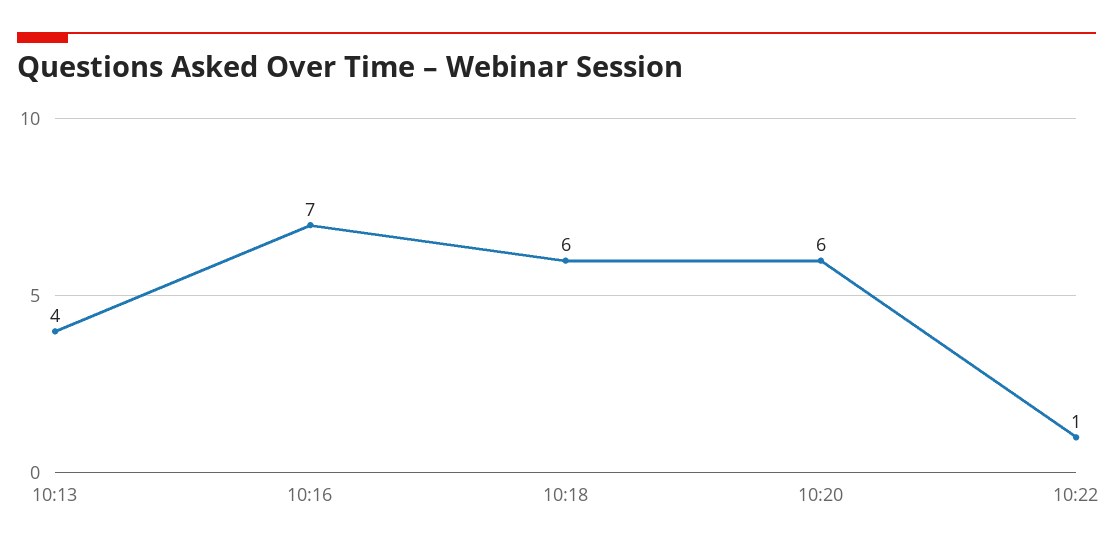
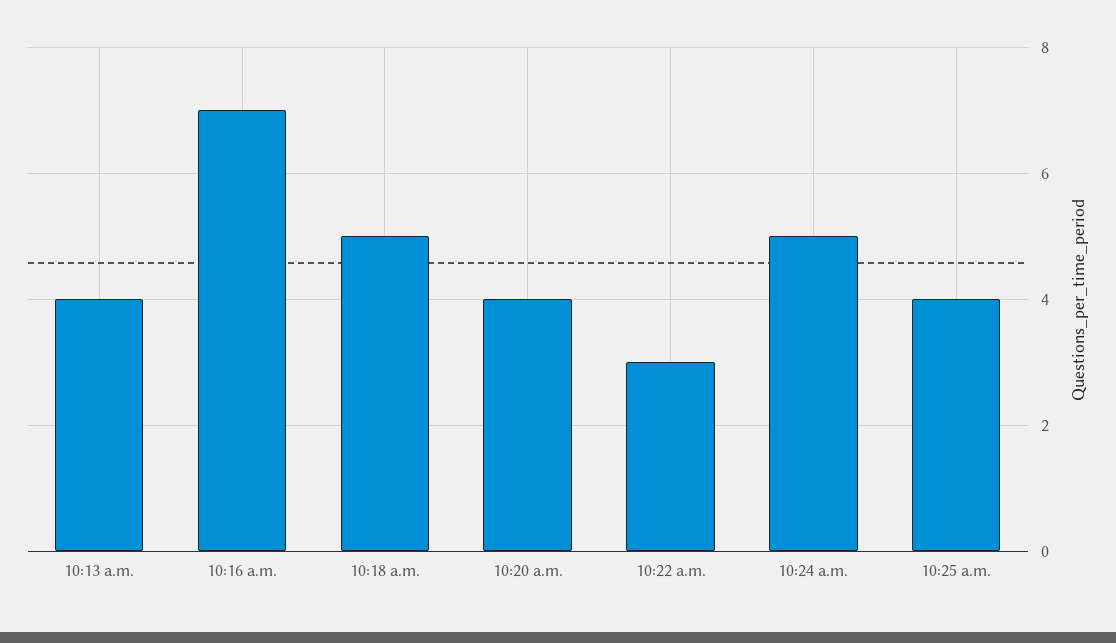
10:18: 6 -> 5
10:20: 6 -> 4
10:22: 1 -> 3
10:24 a.m.: none -> 5
10:25 a.m.: none -> 4

